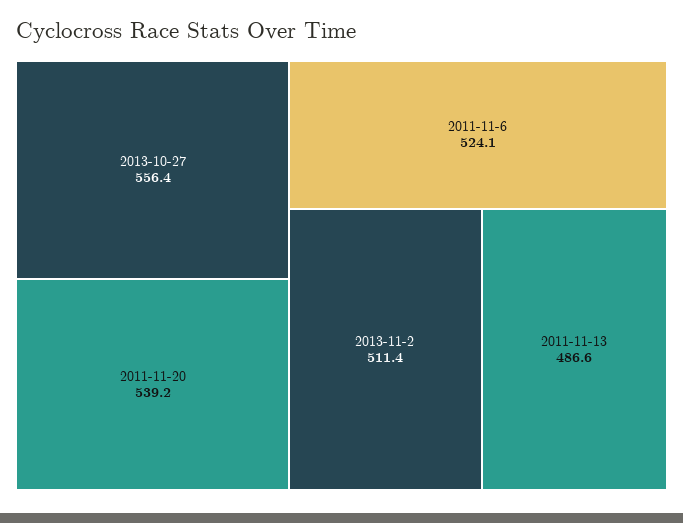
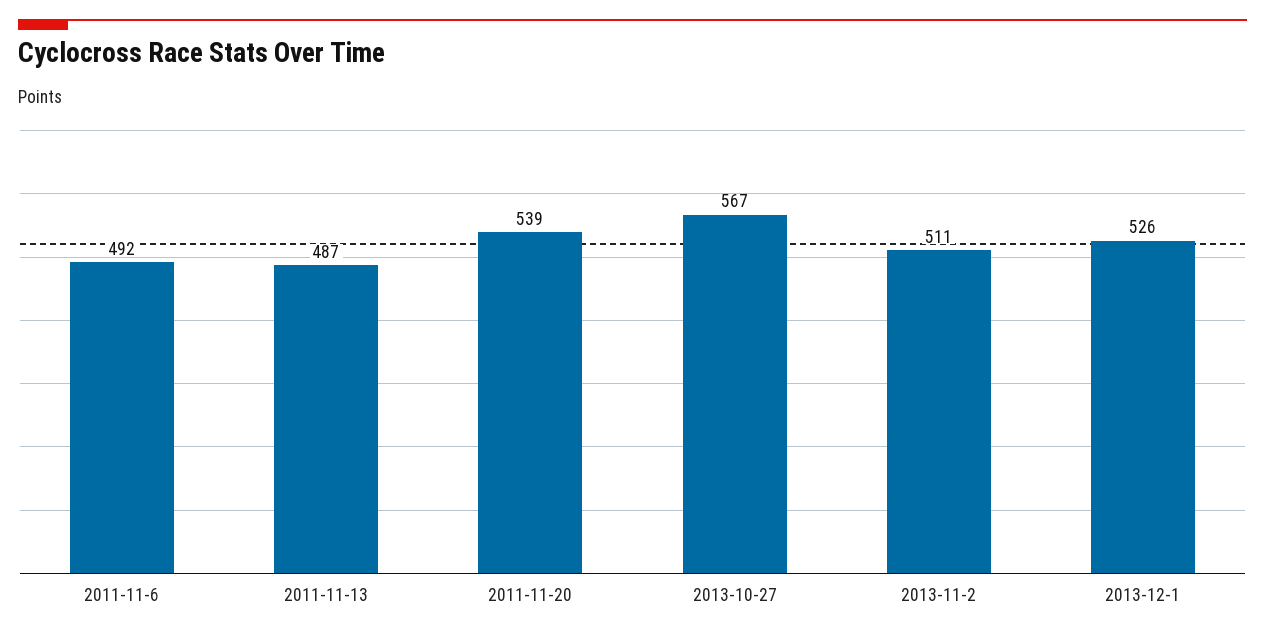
2013-10-27: 556.4 -> 567
2011-11-6: 524.1 -> 492
2013-12-1: none -> 526

